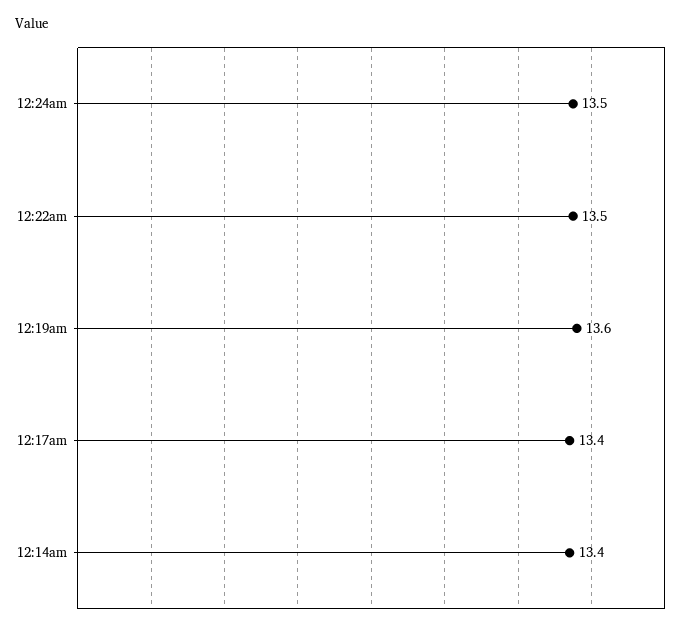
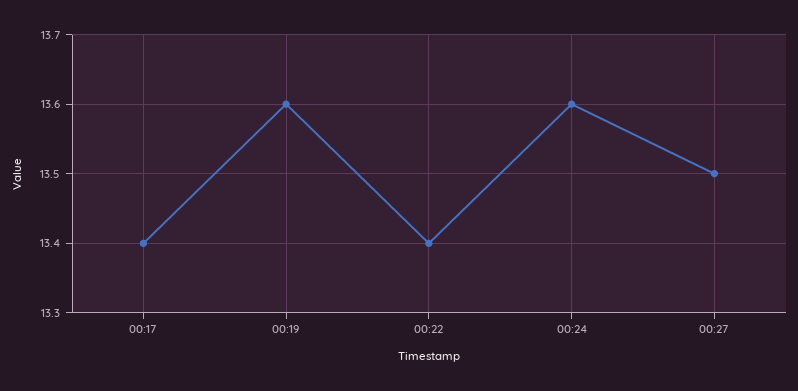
12:24am: 13.5 -> 13.6
12:22am: 13.5 -> 13.4
12:14am: 13.4 -> none
00:27: none -> 13.5

